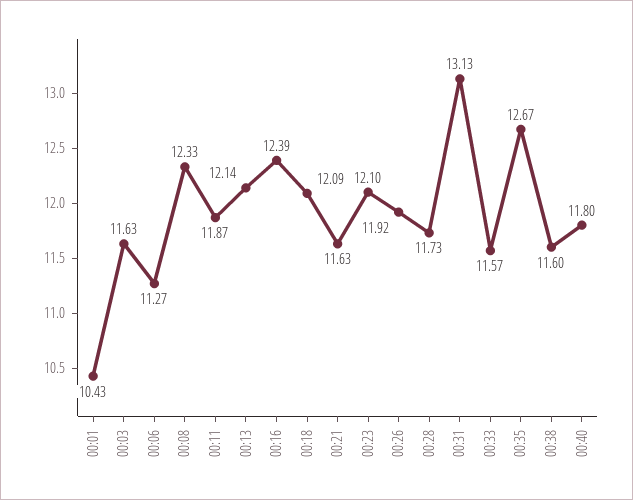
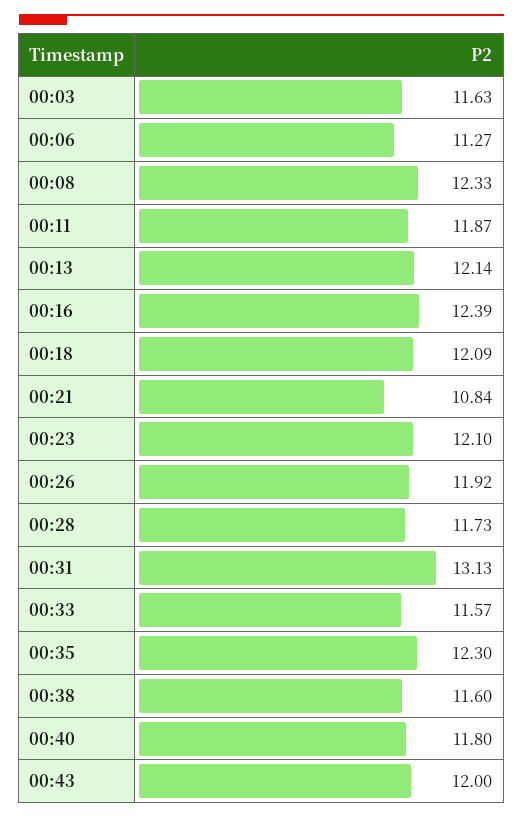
00:01: 10.43 -> none
00:21: 11.63 -> 10.84
00:35: 12.67 -> 12.3
00:43: none -> 12

